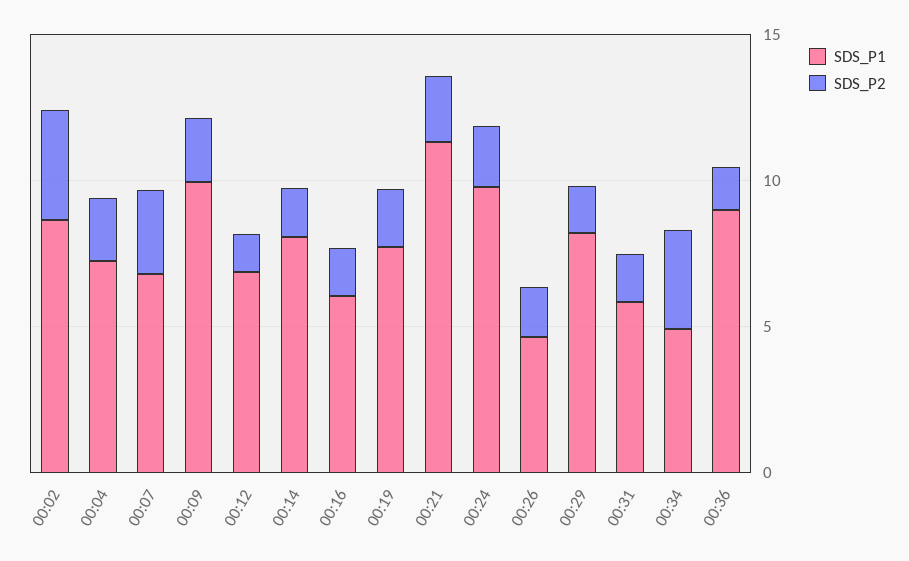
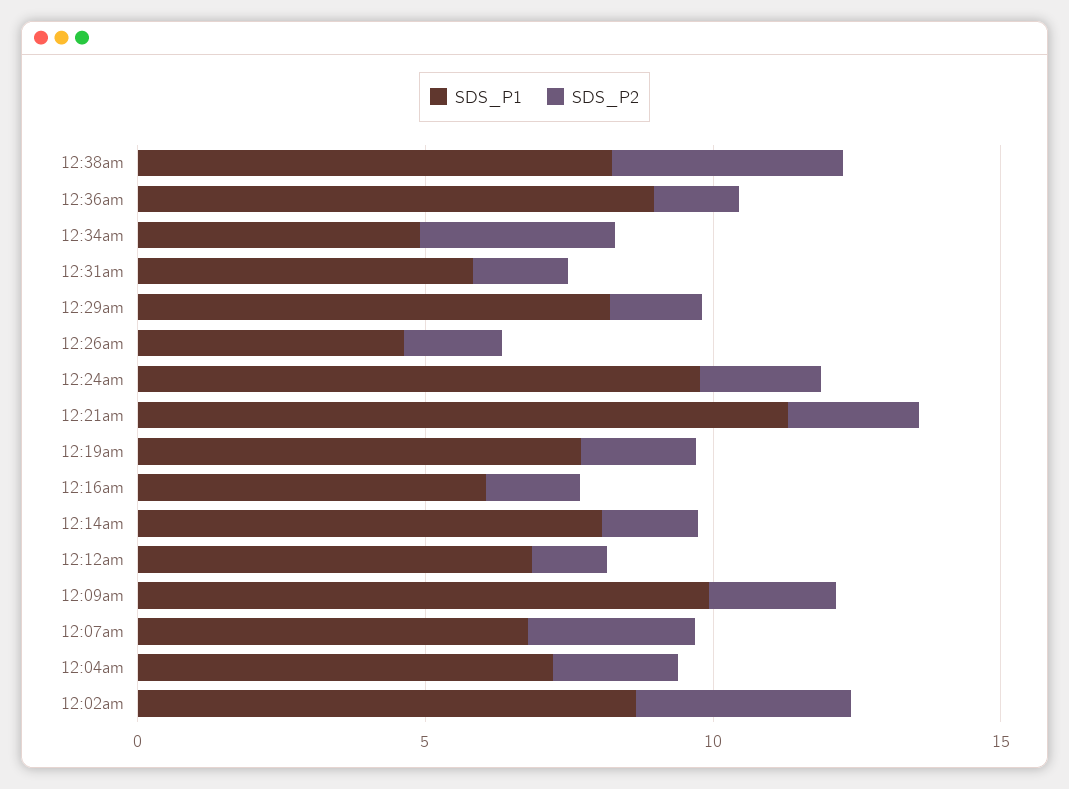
SDS_P1, 12:38am: none -> 8
SDS_P2, 12:38am: none -> 4

